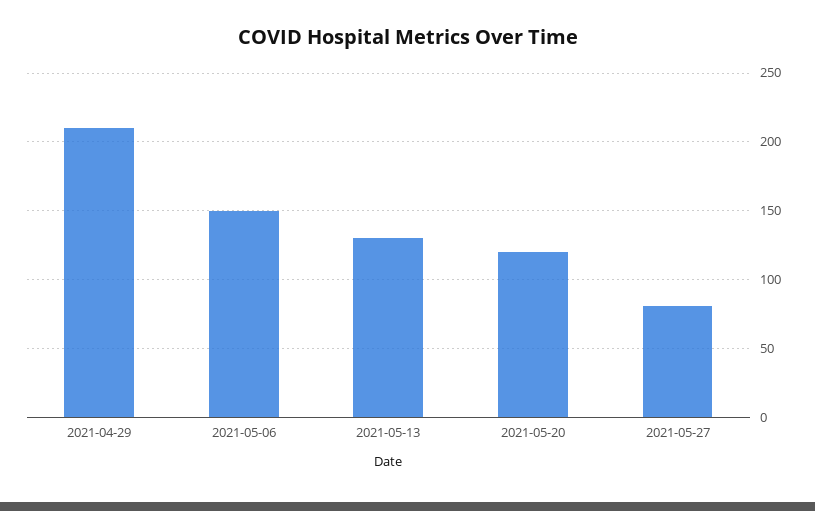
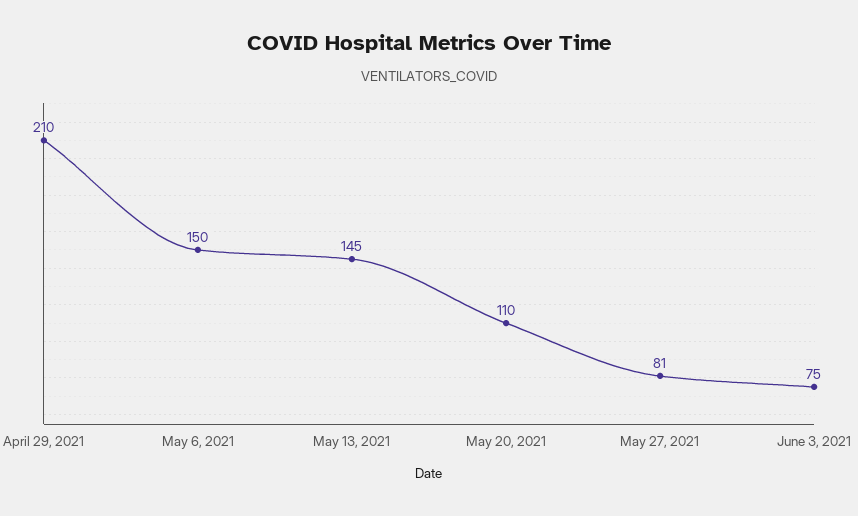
2021-05-13: 130 -> 145
2021-05-20: 120 -> 110
June 3, 2021: none -> 75

